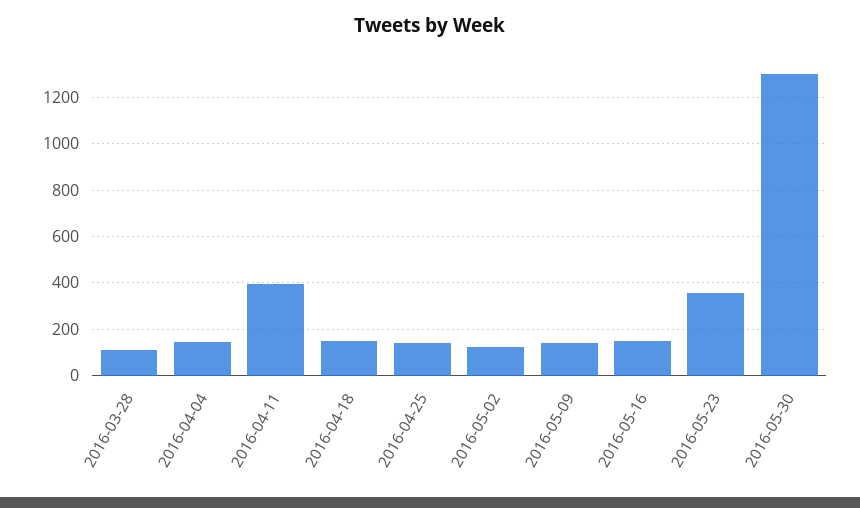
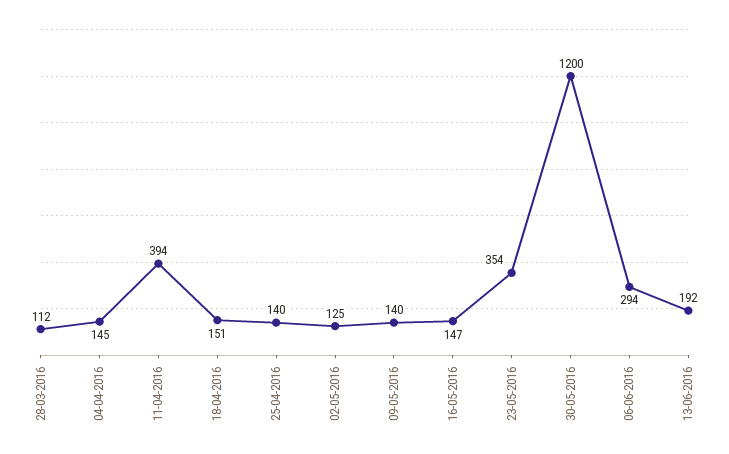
2016-05-30: 1300 -> 1200
06-06-2016: none -> 294
13-06-2016: none -> 192

